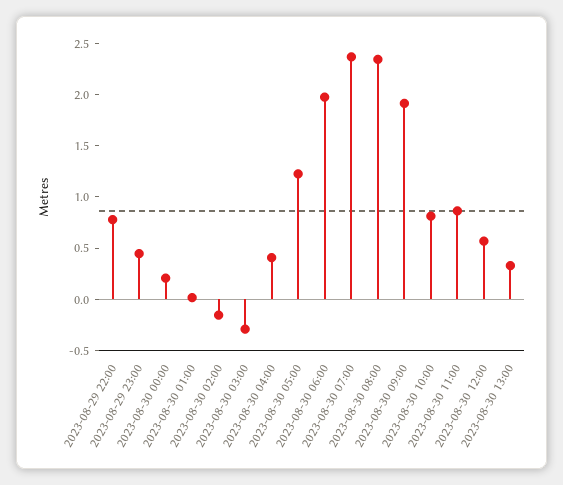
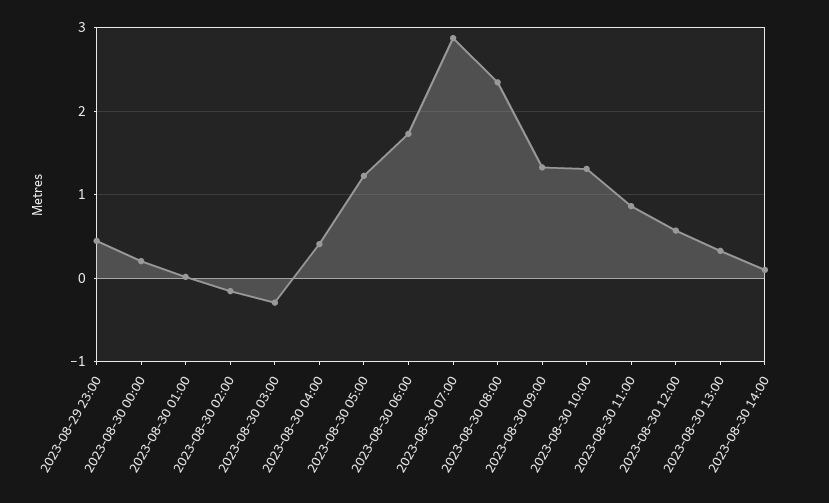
2023-08-29 22:00: 0.8 -> none
2023-08-30 06:00: 2 -> 1.7
2023-08-30 07:00: 2.4 -> 2.9
2023-08-30 09:00: 1.9 -> 1.3
2023-08-30 10:00: 0.8 -> 1.3
2023-08-30 14:00: none -> 0.1

